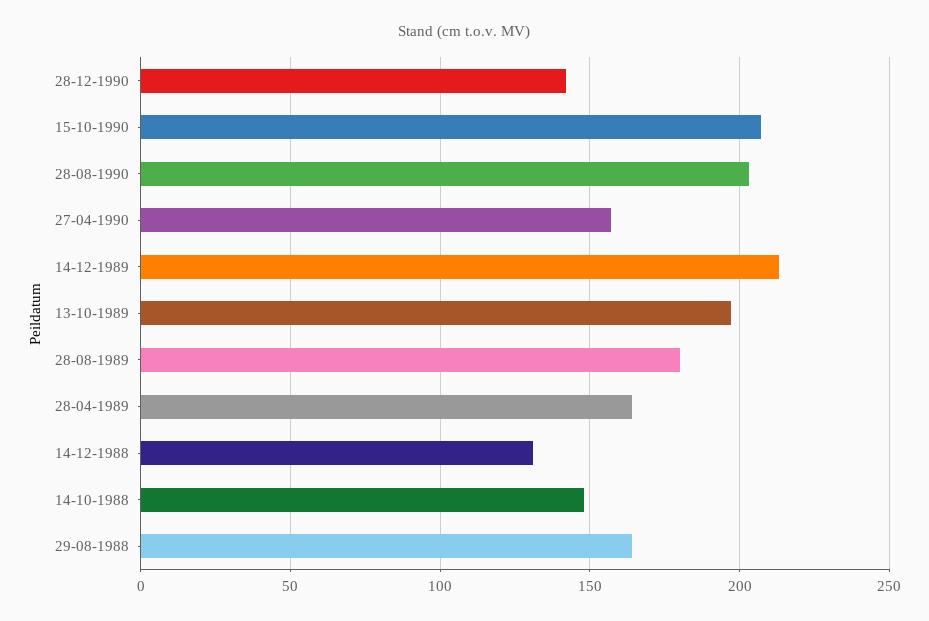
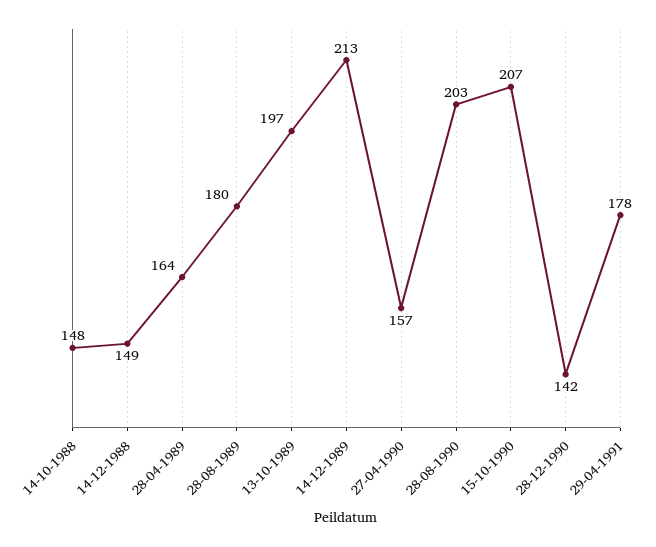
14-12-1988: 130 -> 149
29-08-1988: 165 -> none
29-04-1991: none -> 178

